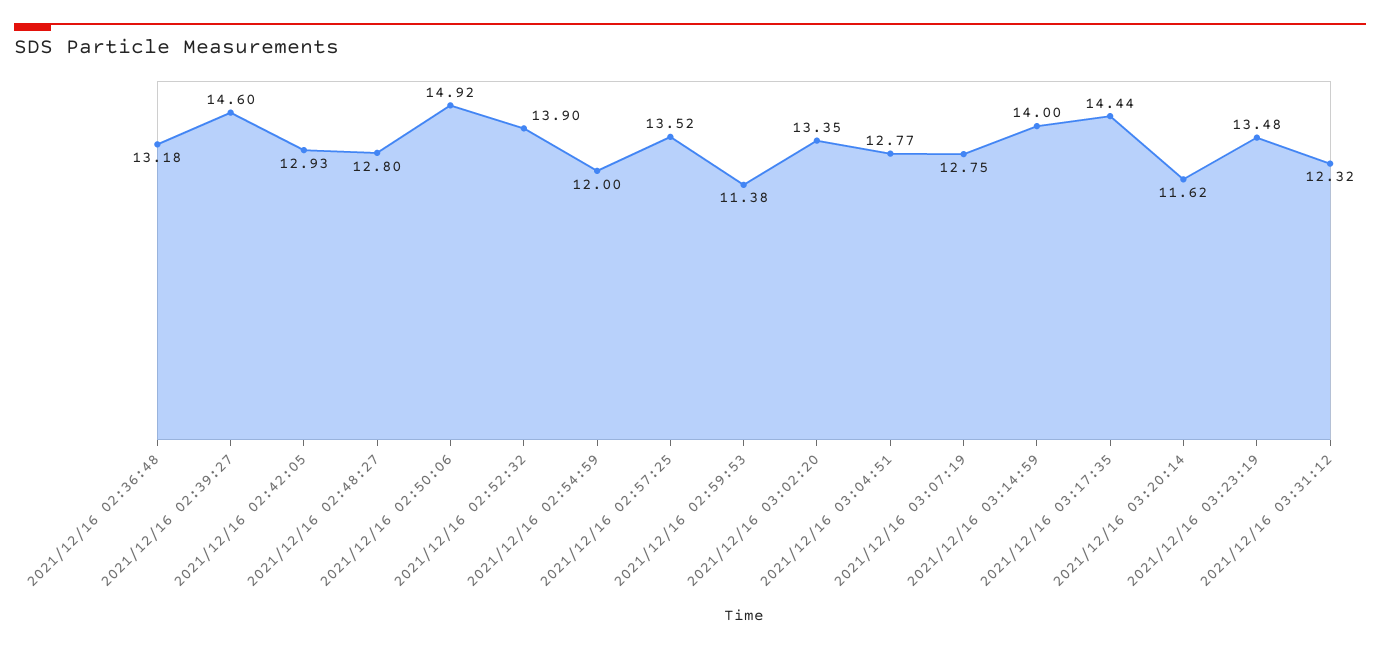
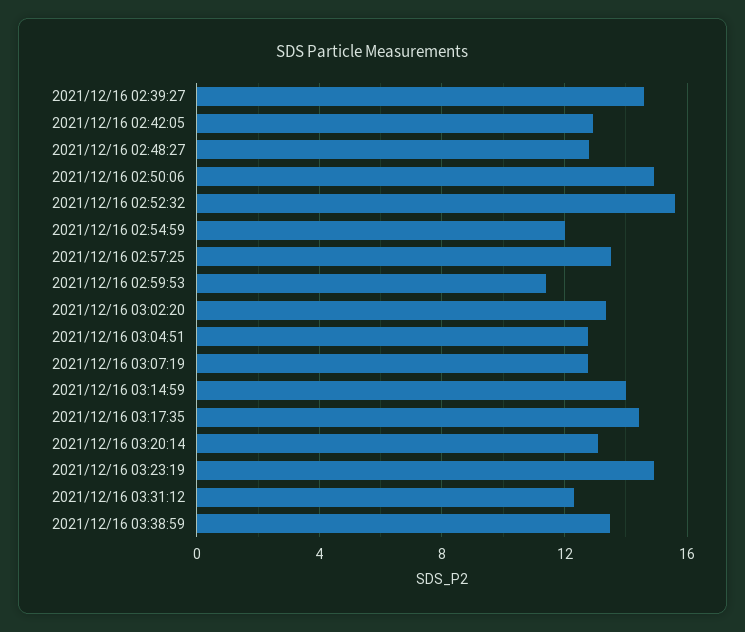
2021/12/16 02:36:48: 13.18 -> none
2021/12/16 02:52:32: 13.9 -> 15.5
2021/12/16 03:20:14: 11.62 -> 13
2021/12/16 03:23:19: 13.48 -> 15
2021/12/16 03:38:59: none -> 13.5

